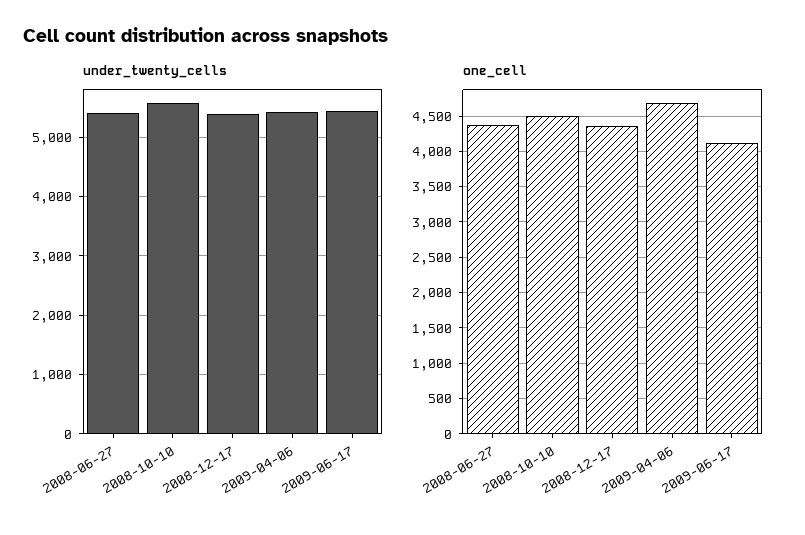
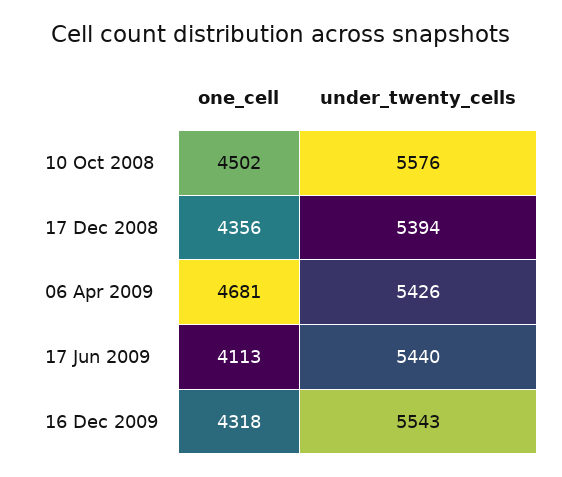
under_twenty_cells, 2008-06-27: 5400 -> none
one_cell, 2008-06-27: 4400 -> none
one_cell, 16 Dec 2009: none -> 4318
under_twenty_cells, 16 Dec 2009: none -> 5543

